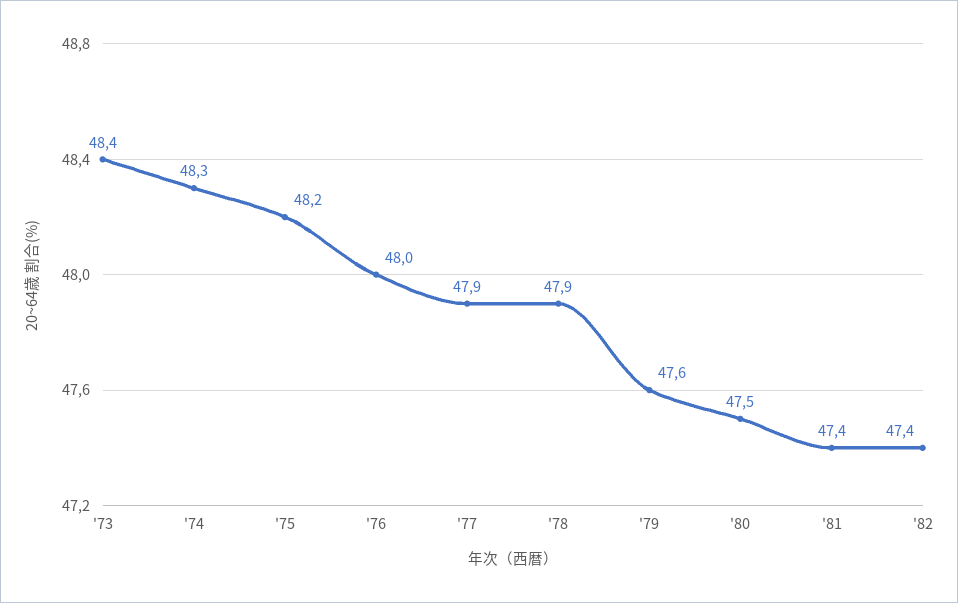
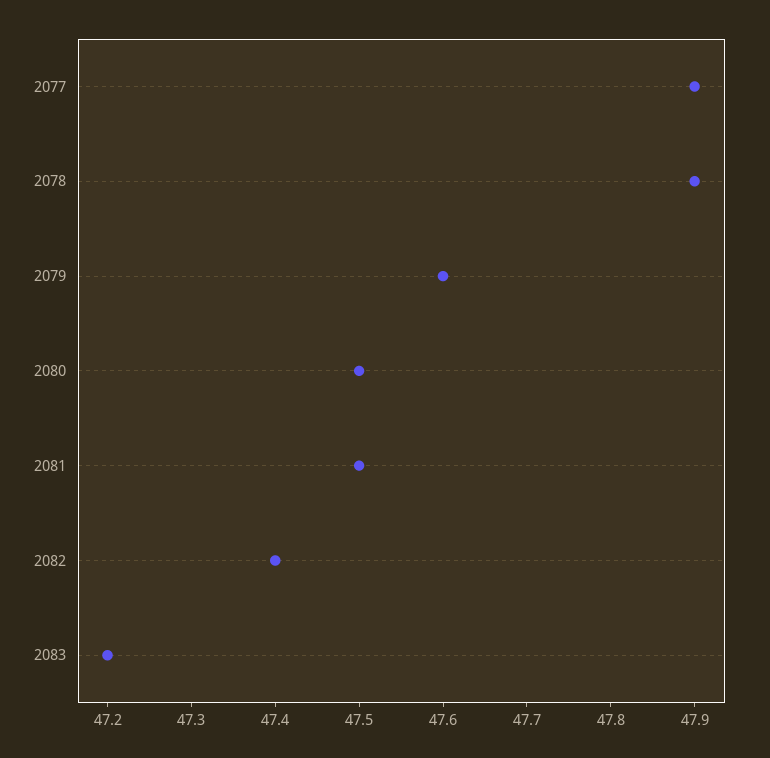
'73: 48.4 -> none
'74: 48.3 -> none
'75: 48.2 -> none
'76: 48 -> none
'81: 47.4 -> 47.5
2083: none -> 47.2

